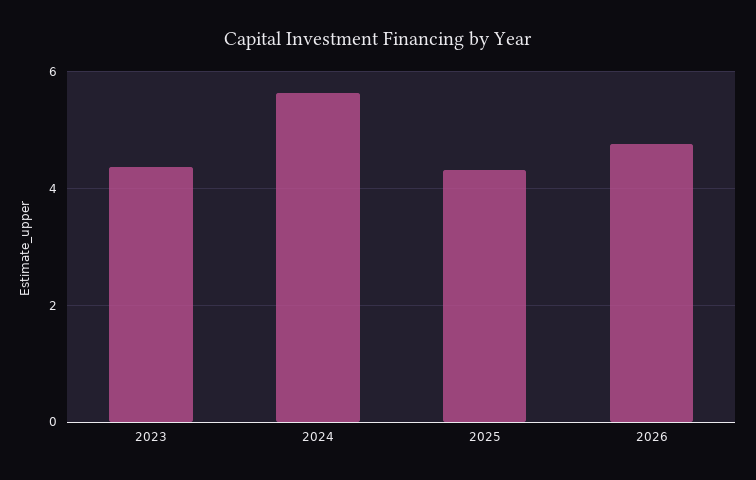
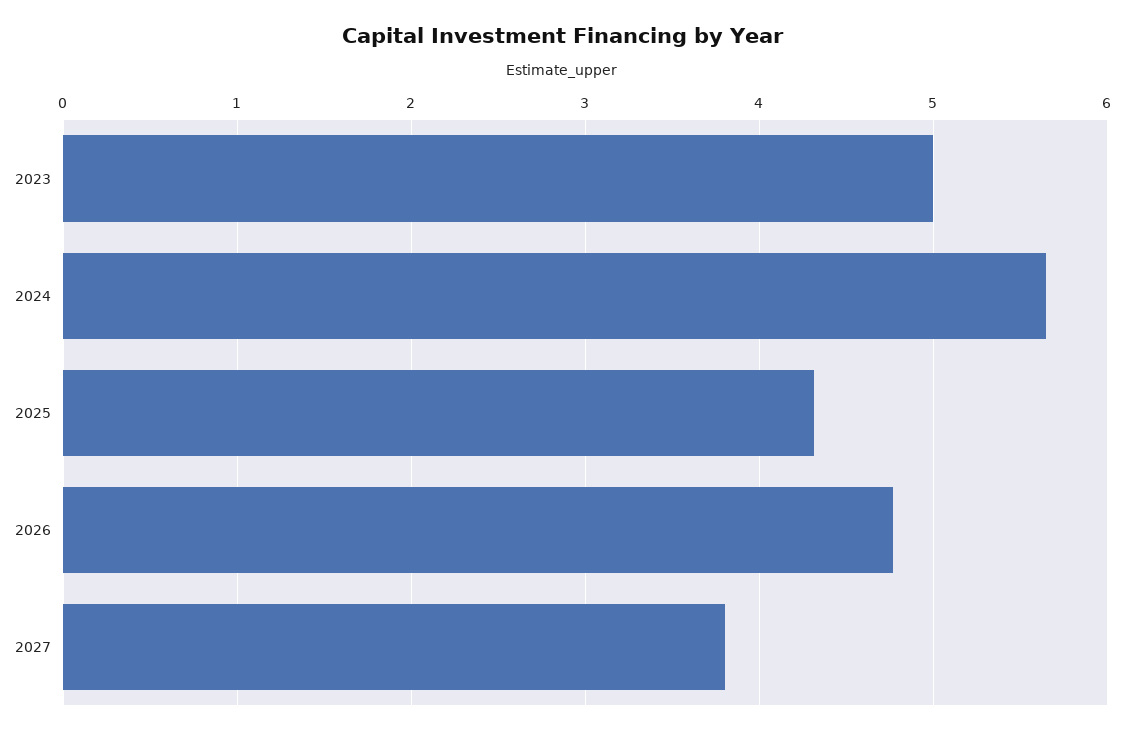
2023: 4.4 -> 5
2027: none -> 3.8

